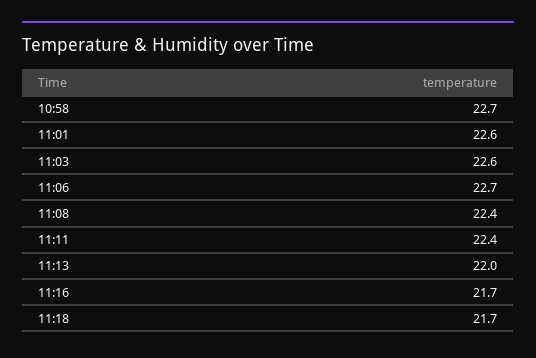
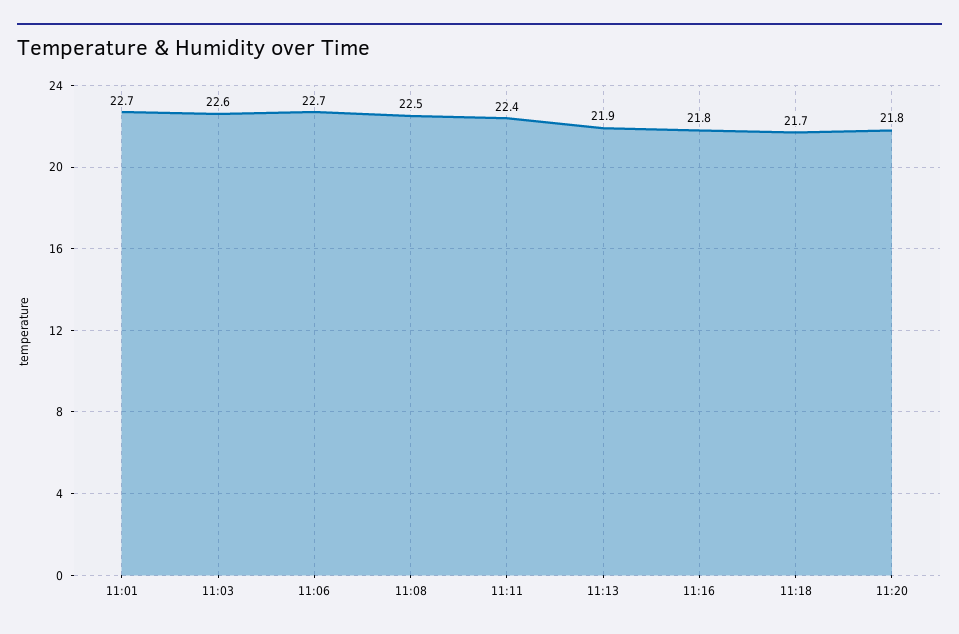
10:58: 22.7 -> none
11:01: 22.6 -> 22.7
11:08: 22.4 -> 22.5
11:13: 22 -> 21.9
11:16: 21.7 -> 21.8
11:20: none -> 21.8

